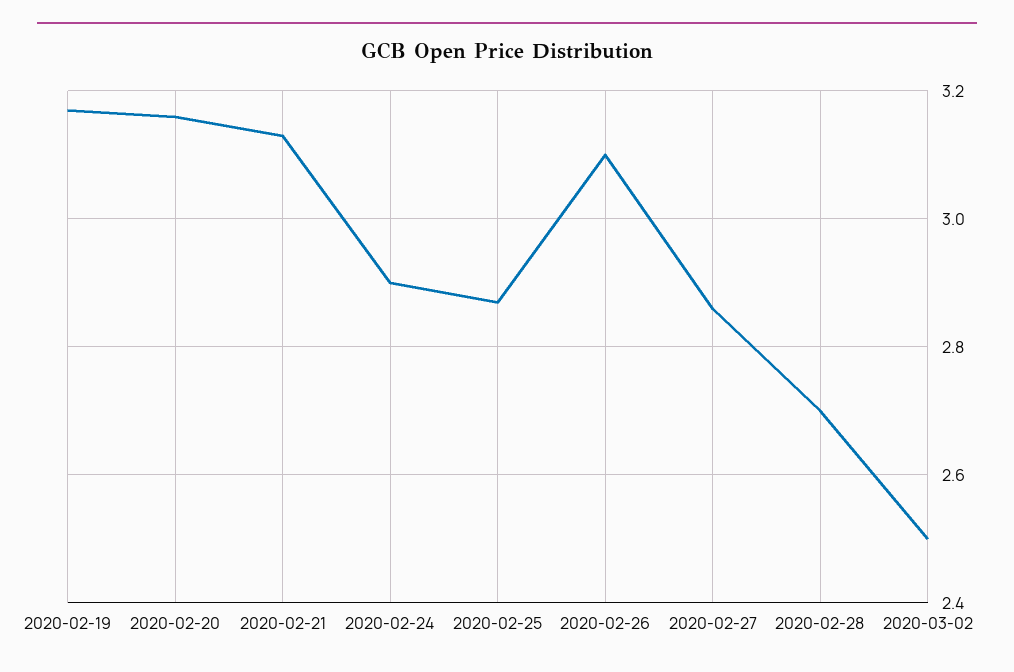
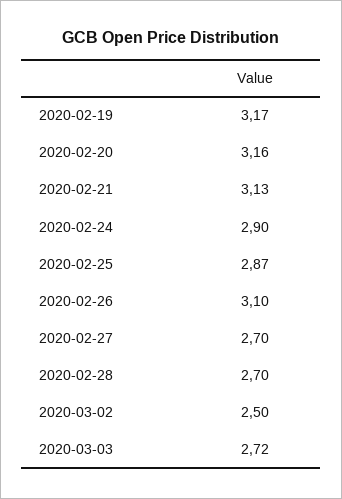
2020-02-27: 2.85 -> 2.7
2020-03-03: none -> 2.72

